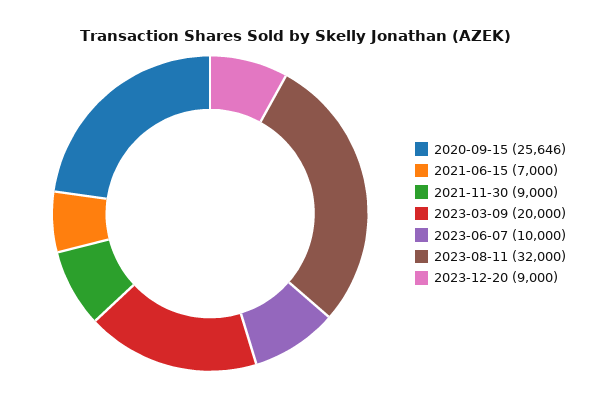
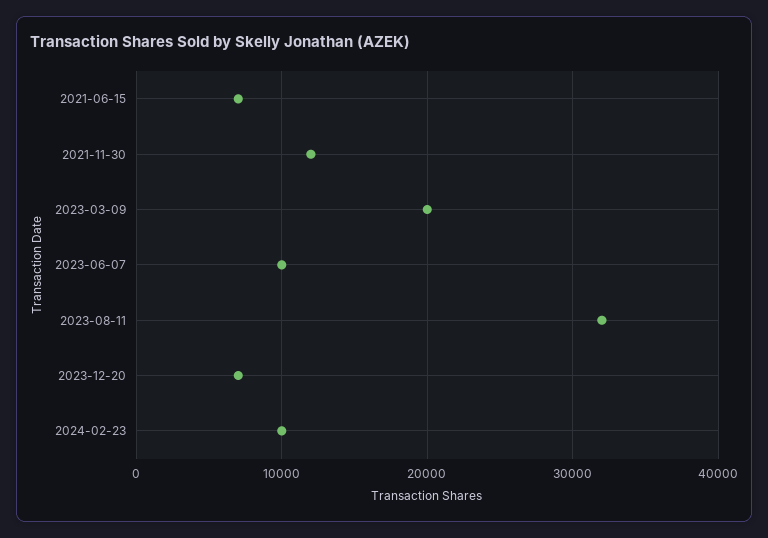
2020-09-15: 25646 -> none
2021-11-30: 9000 -> 12000
2023-12-20: 9000 -> 7000
2024-02-23: none -> 10000

